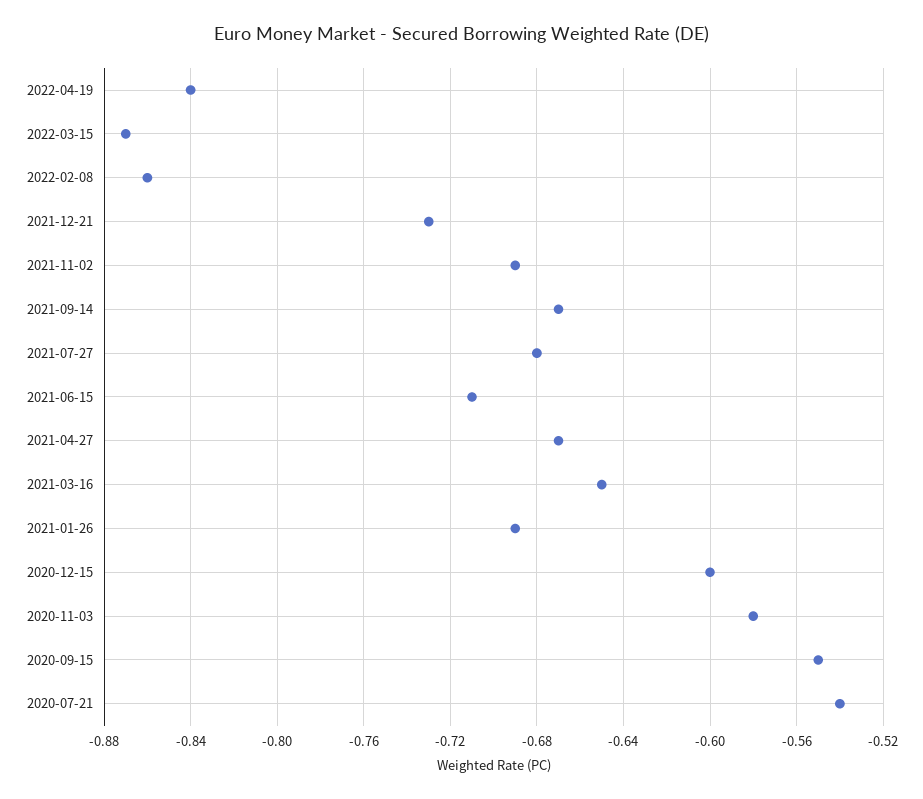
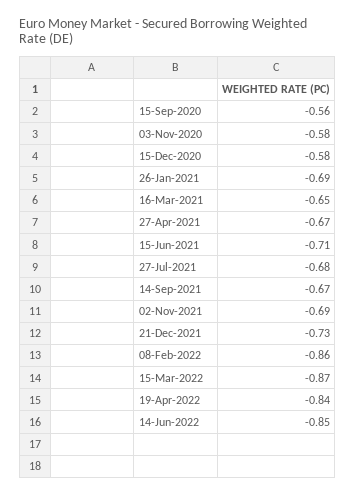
2020-12-15: -0.6 -> -0.58
2020-09-15: -0.55 -> -0.56
2020-07-21: -0.54 -> none
14-Jun-2022: none -> -0.85

